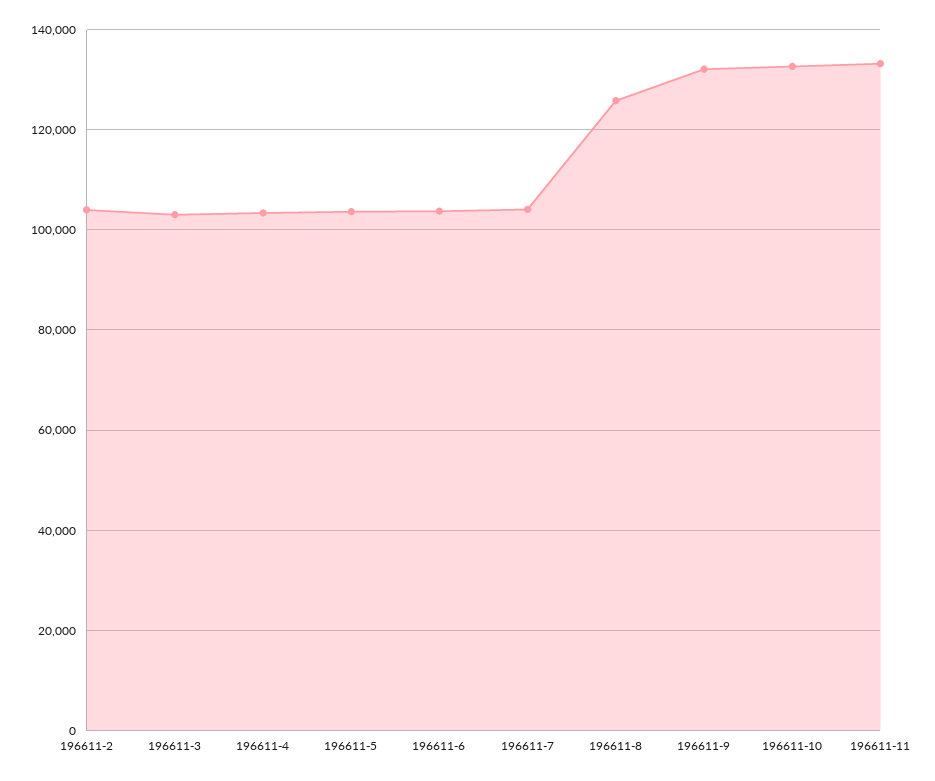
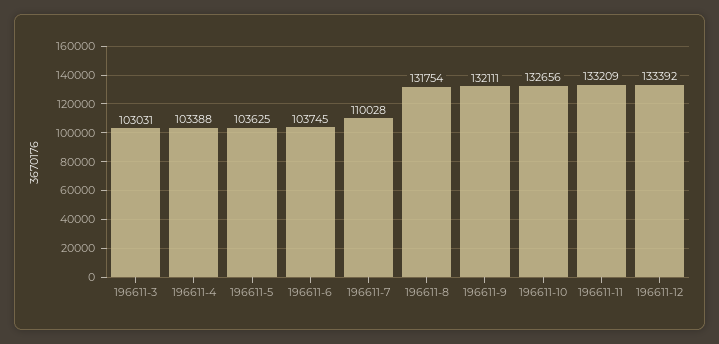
196611-2: 104000 -> none
196611-7: 104000 -> 110028
196611-8: 126000 -> 131754
196611-12: none -> 133392

